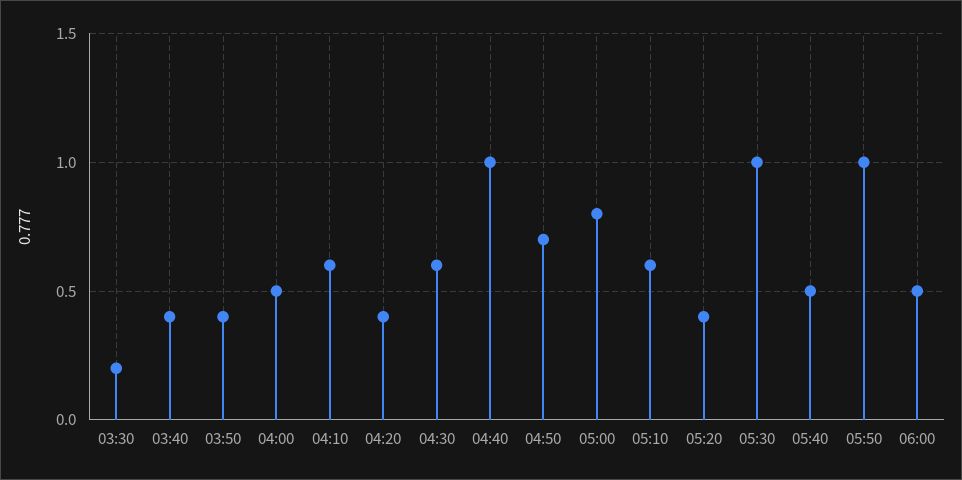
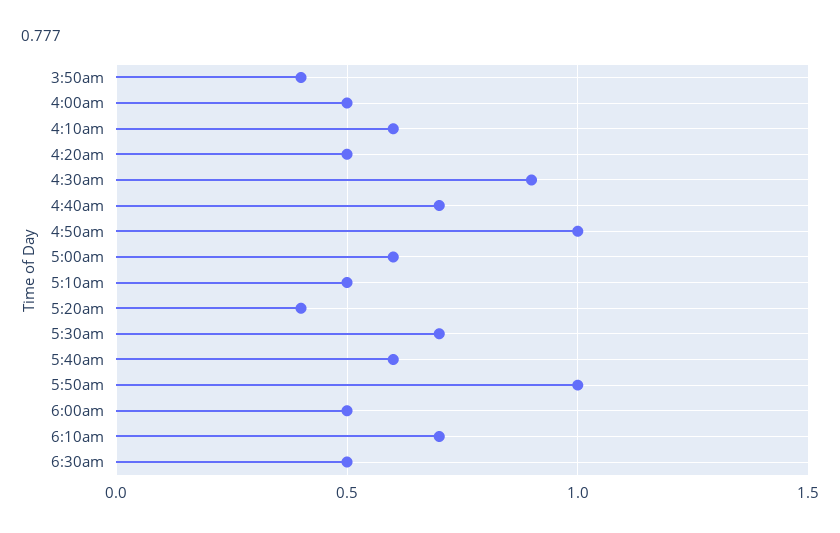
03:30: 0.2 -> none
03:40: 0.4 -> none
04:20: 0.4 -> 0.5
04:30: 0.6 -> 0.9
04:40: 1 -> 0.7
04:50: 0.7 -> 1
05:00: 0.8 -> 0.6
05:10: 0.6 -> 0.5
05:30: 1 -> 0.7
05:40: 0.5 -> 0.6
6:10am: none -> 0.7
6:30am: none -> 0.5

